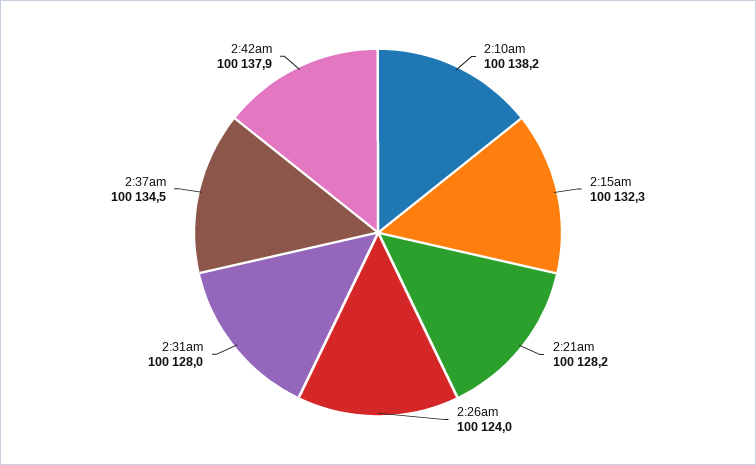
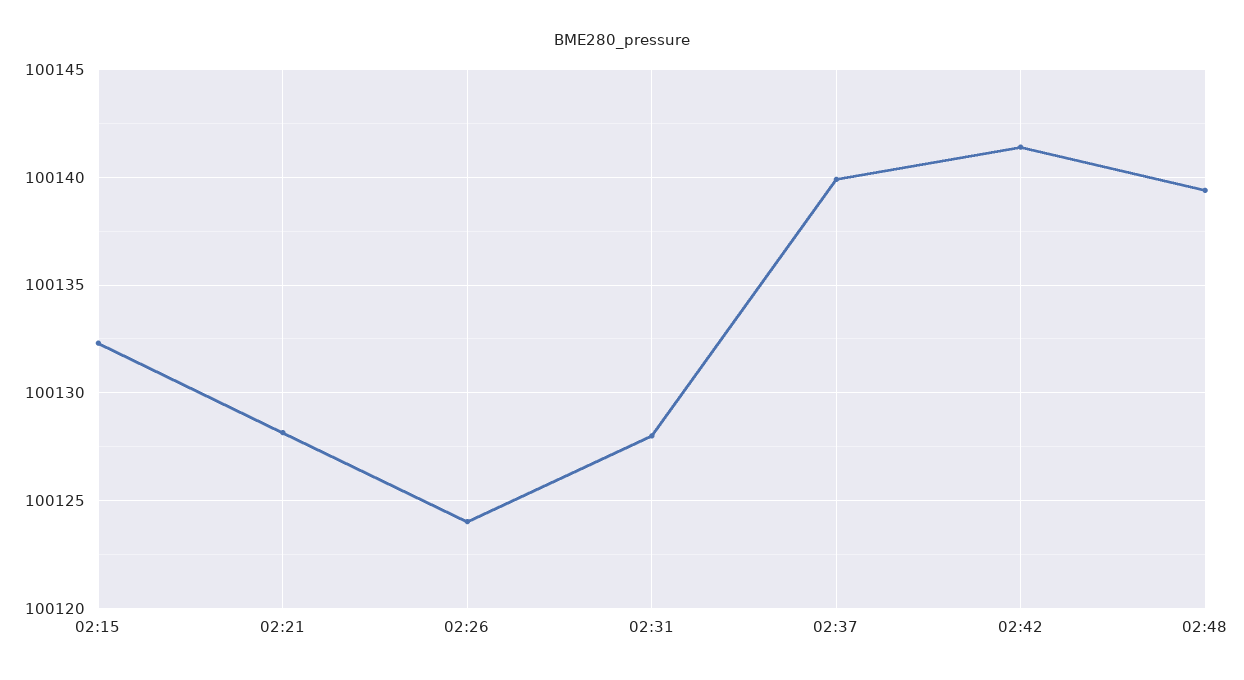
2:10am: 100138.2 -> none
2:37am: 100134.5 -> 100140
2:42am: 100137.9 -> 100141.5
02:48: none -> 100139.5

